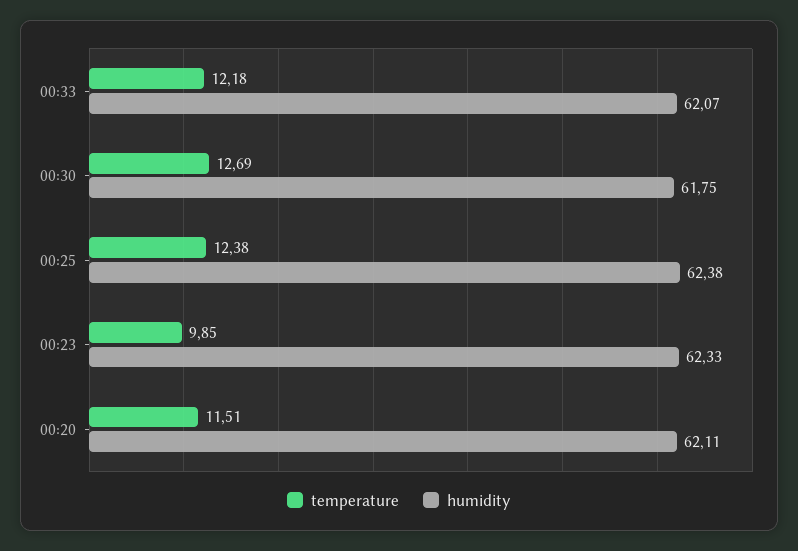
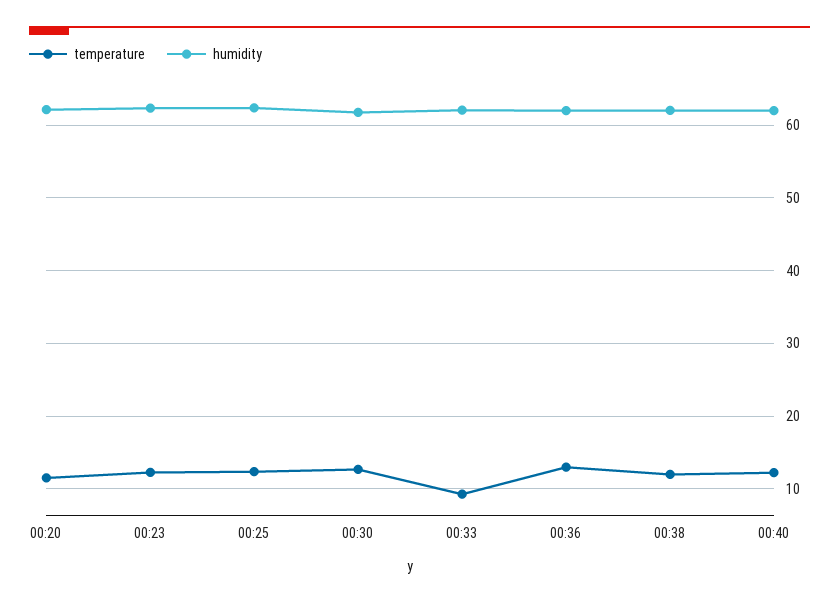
temperature, 00:33: 12.18 -> 9
temperature, 00:23: 9.85 -> 12
temperature, 00:36: none -> 13
humidity, 00:36: none -> 62
temperature, 00:38: none -> 12
humidity, 00:38: none -> 62
temperature, 00:40: none -> 12
humidity, 00:40: none -> 62

